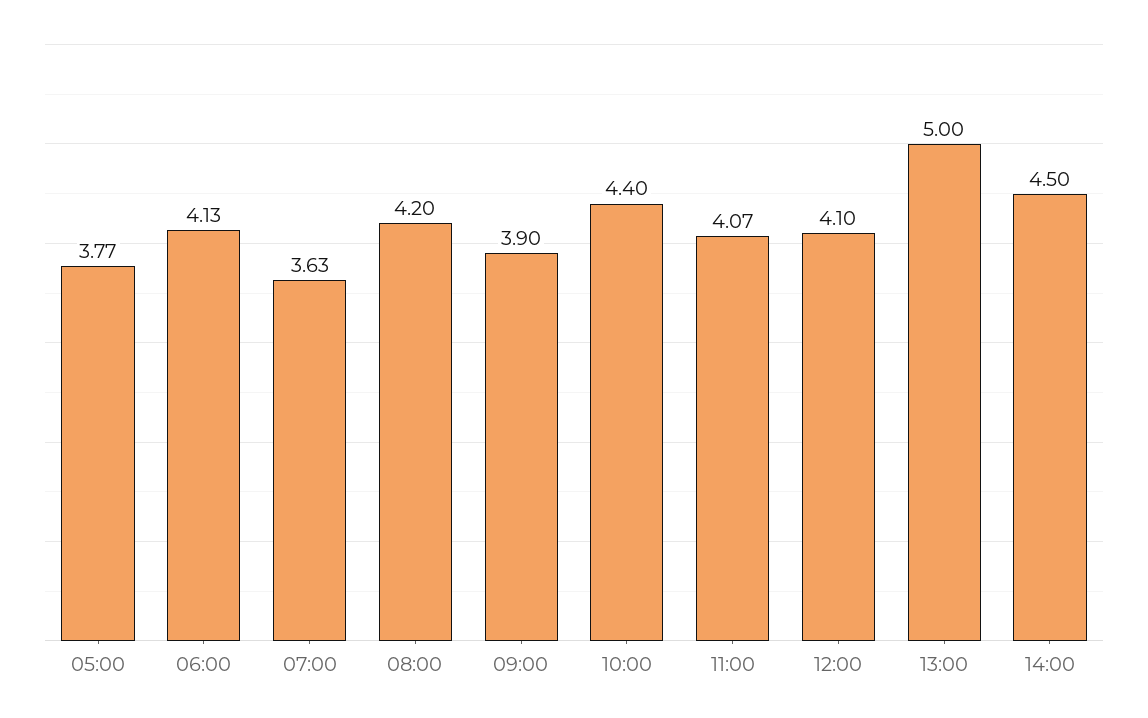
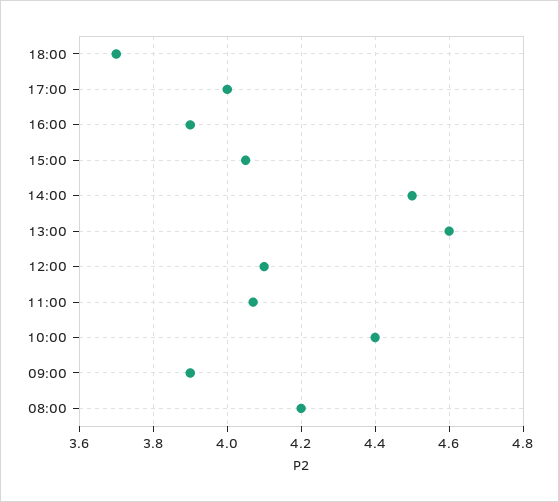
05:00: 3.77 -> none
06:00: 4.13 -> none
07:00: 3.63 -> none
13:00: 5 -> 4.6
18:00: none -> 3.7
17:00: none -> 4
16:00: none -> 3.9
15:00: none -> 4.05

